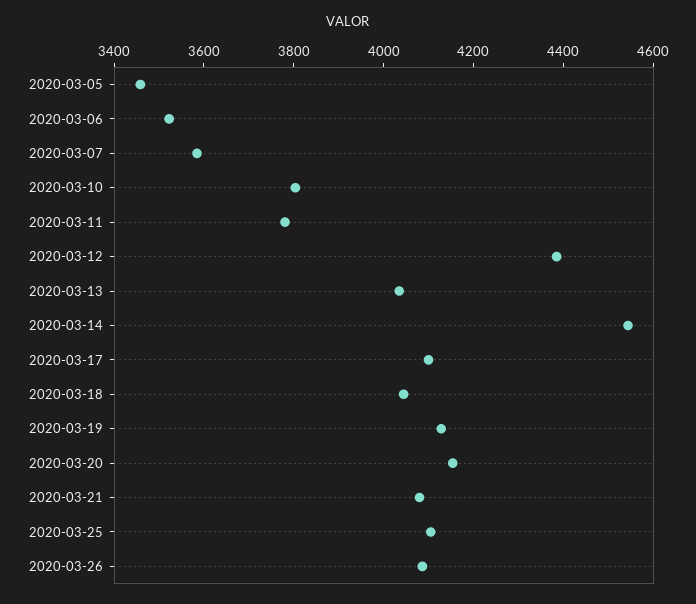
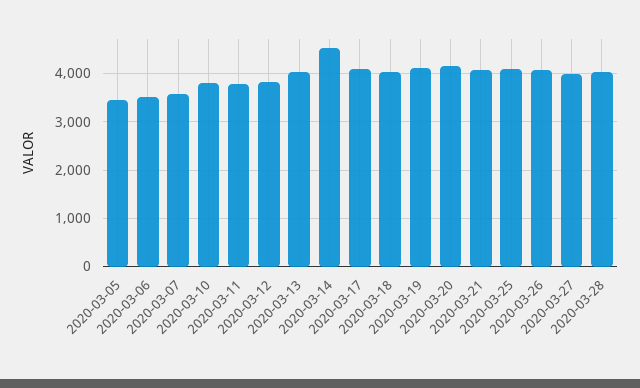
2020-03-12: 4400 -> 3800
2020-03-27: none -> 4000
2020-03-28: none -> 4000

